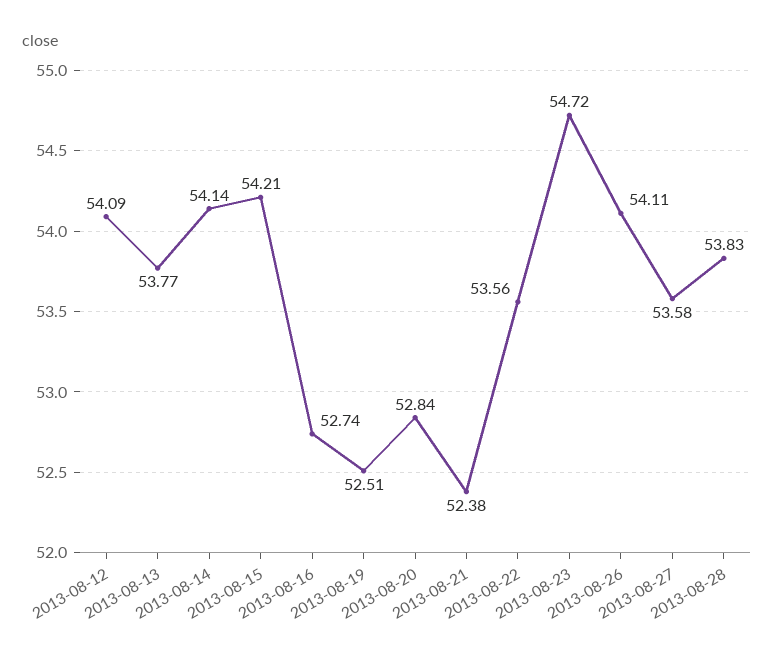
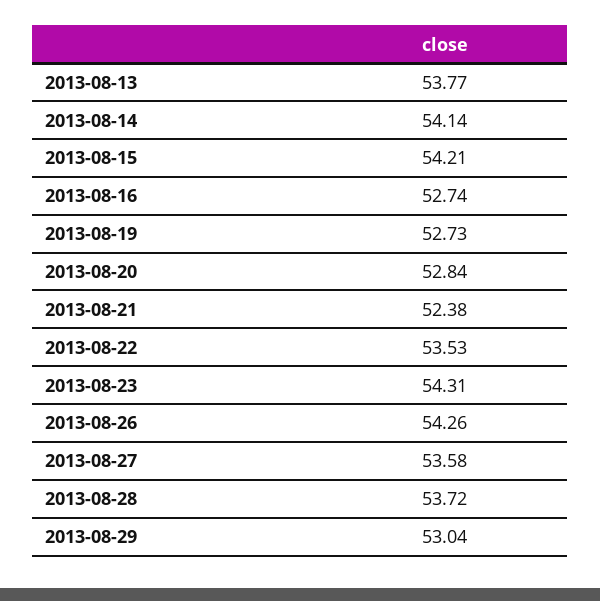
2013-08-12: 54.09 -> none
2013-08-19: 52.51 -> 52.73
2013-08-22: 53.56 -> 53.53
2013-08-23: 54.72 -> 54.31
2013-08-26: 54.11 -> 54.26
2013-08-28: 53.83 -> 53.72
2013-08-29: none -> 53.04

